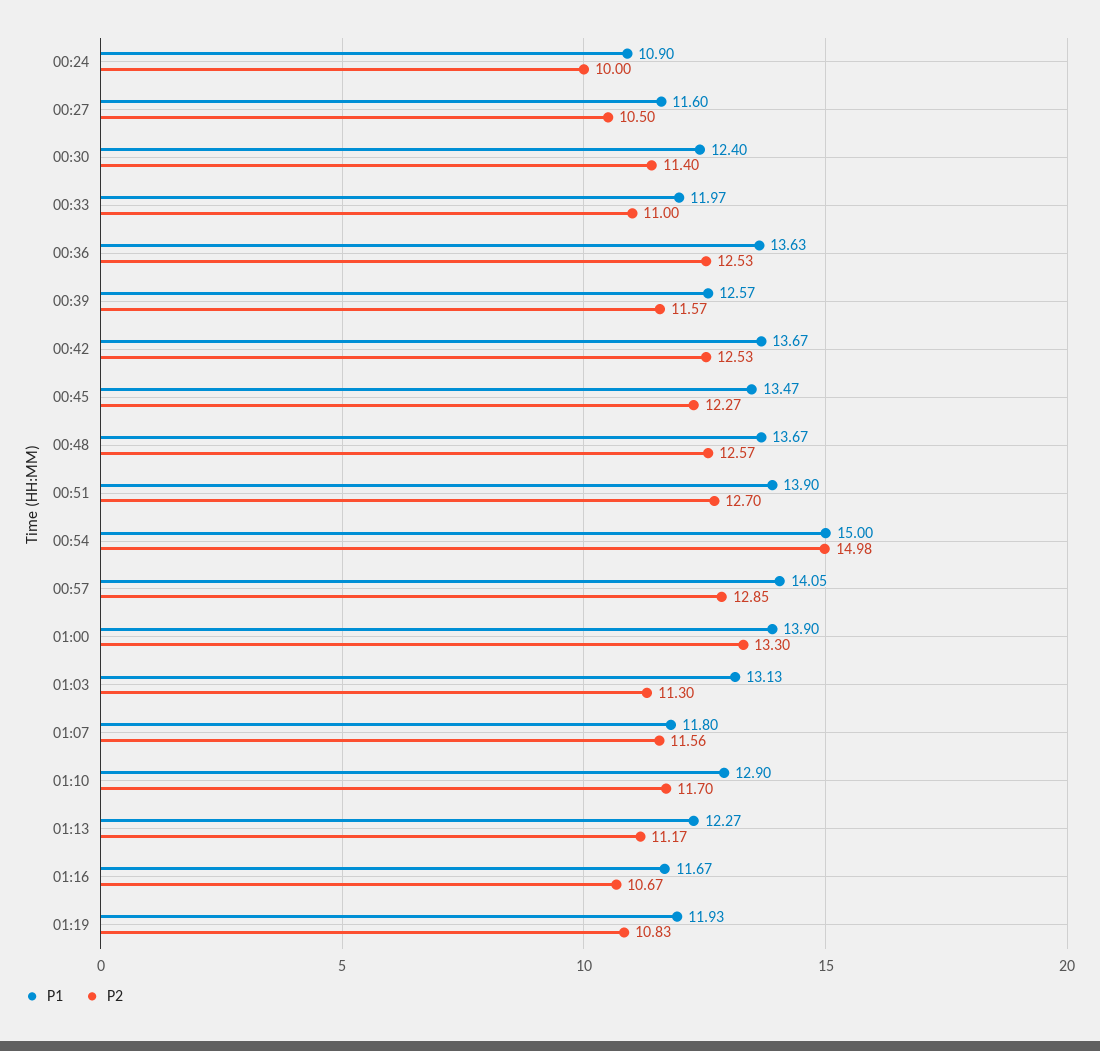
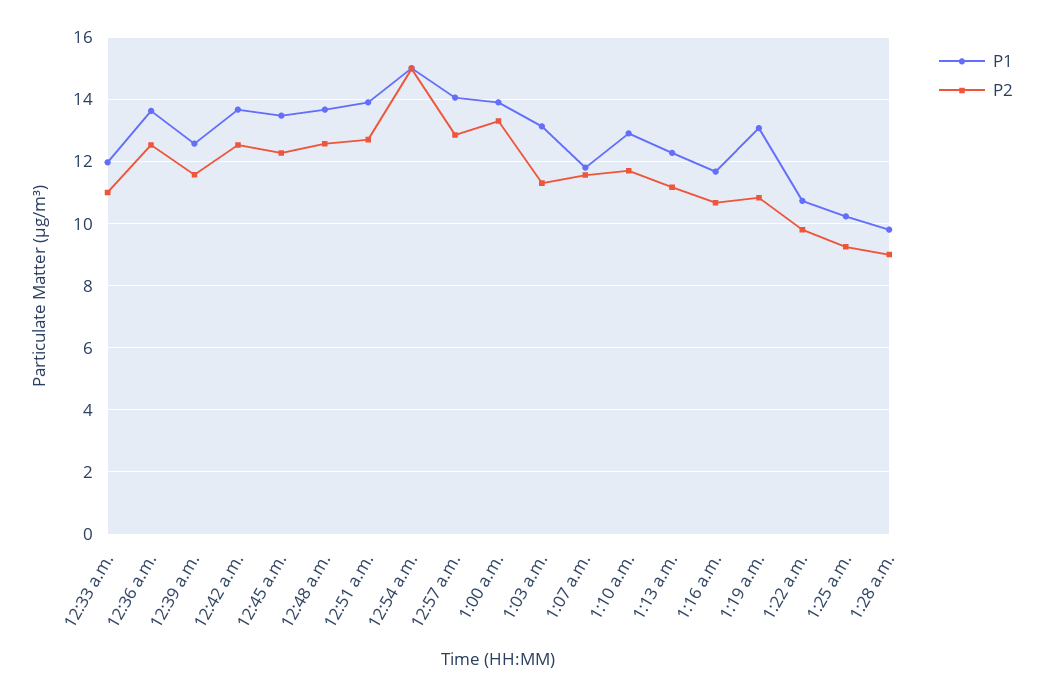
P1, 00:24: 10.9 -> none
P2, 00:24: 10 -> none
P1, 00:27: 11.6 -> none
P2, 00:27: 10.5 -> none
P1, 00:30: 12.4 -> none
P2, 00:30: 11.4 -> none
P1, 01:19: 11.93 -> 13
P1, 1:22 a.m.: none -> 10.8
P2, 1:22 a.m.: none -> 9.8
P1, 1:25 a.m.: none -> 10.2
P2, 1:25 a.m.: none -> 9.2
P1, 1:28 a.m.: none -> 9.8
P2, 1:28 a.m.: none -> 9

